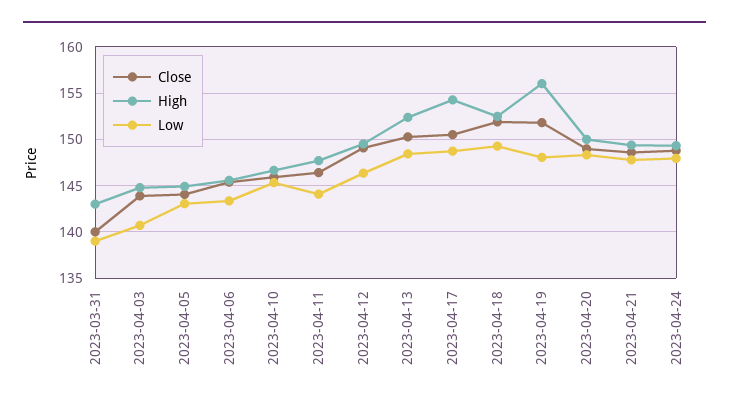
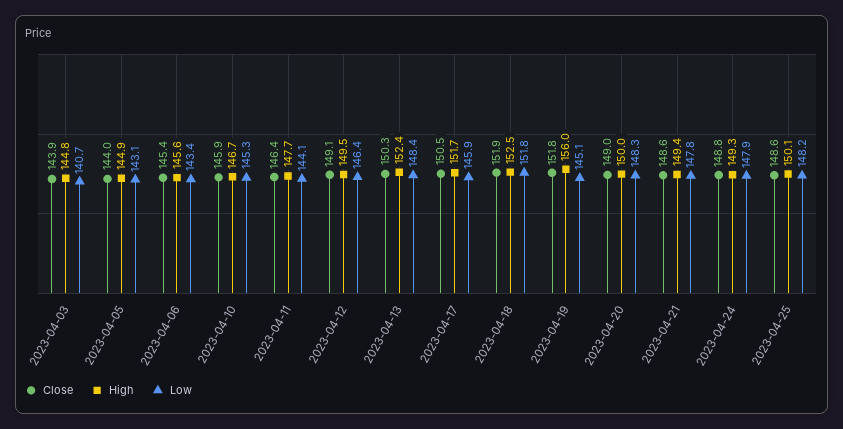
Close, 2023-03-31: 140 -> none
High, 2023-03-31: 143 -> none
Low, 2023-03-31: 139 -> none
High, 2023-04-17: 154 -> 151.7
Low, 2023-04-17: 149 -> 145.9
Low, 2023-04-18: 149 -> 151.8
Low, 2023-04-19: 148 -> 145.1
Close, 2023-04-25: none -> 148.6
High, 2023-04-25: none -> 150.1
Low, 2023-04-25: none -> 148.2

